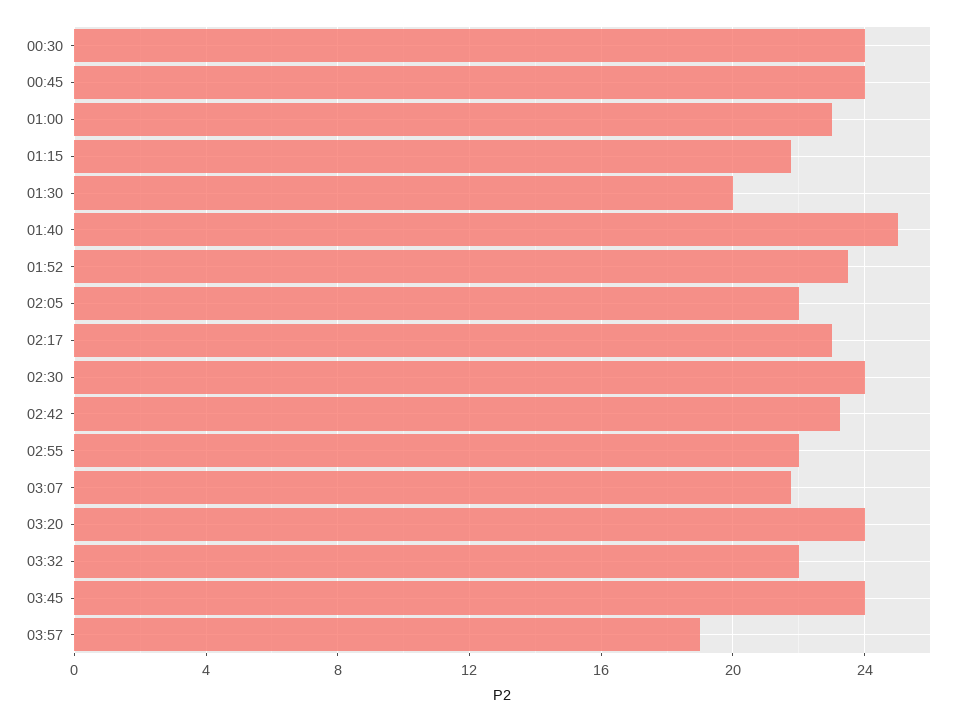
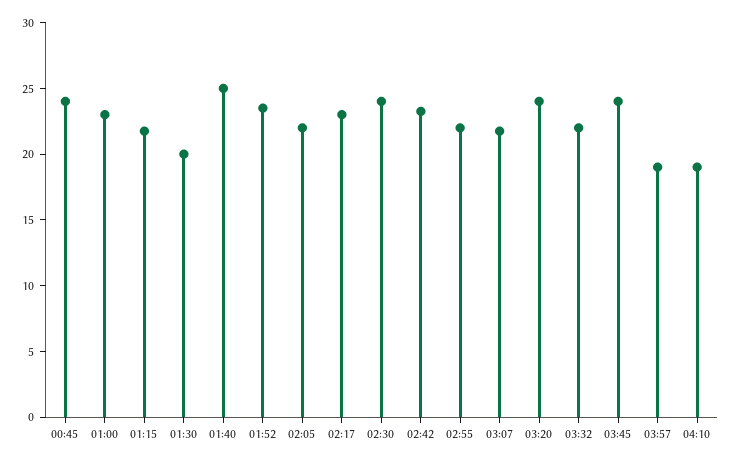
00:30: 24 -> none
04:10: none -> 19

